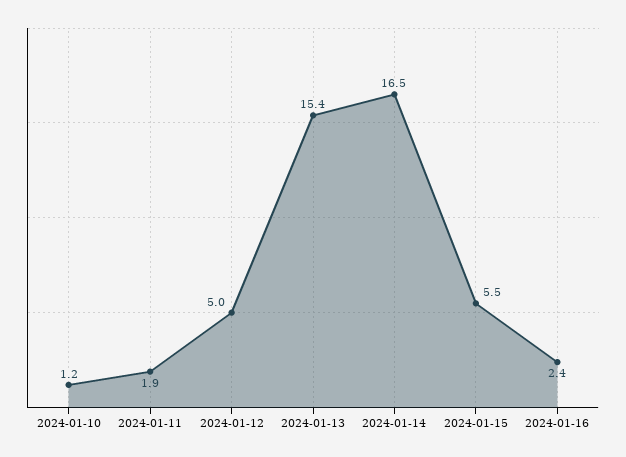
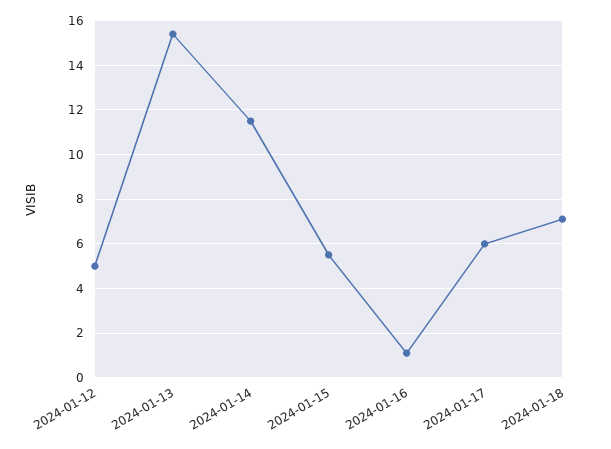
2024-01-10: 1.2 -> none
2024-01-11: 1.9 -> none
2024-01-14: 16.5 -> 11.5
2024-01-16: 2.4 -> 1
2024-01-17: none -> 6
2024-01-18: none -> 7

